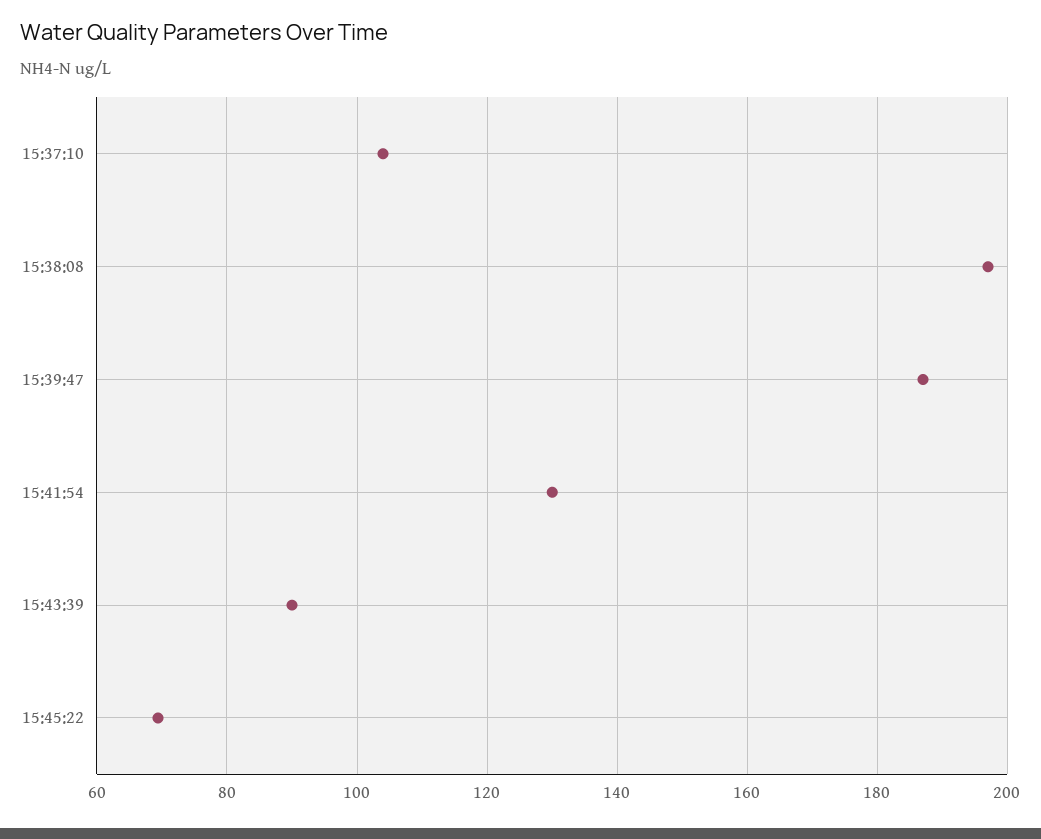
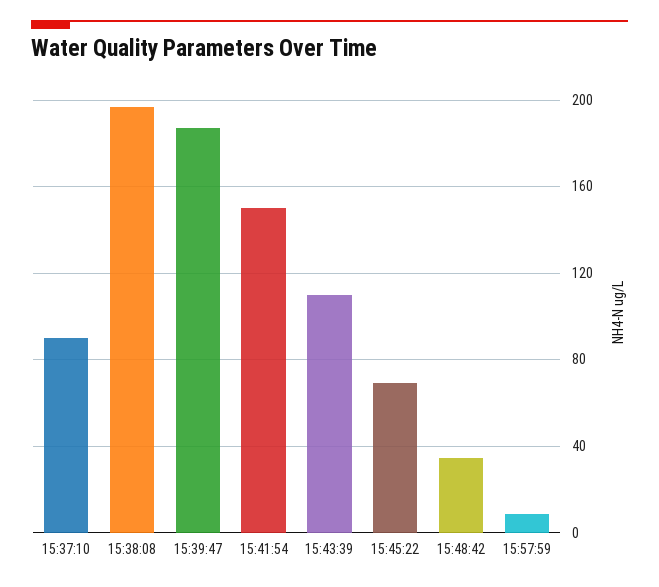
15:37:10: 104 -> 90
15:41:54: 130 -> 150
15:43:39: 90 -> 110
15:48:42: none -> 35
15:57:59: none -> 10

